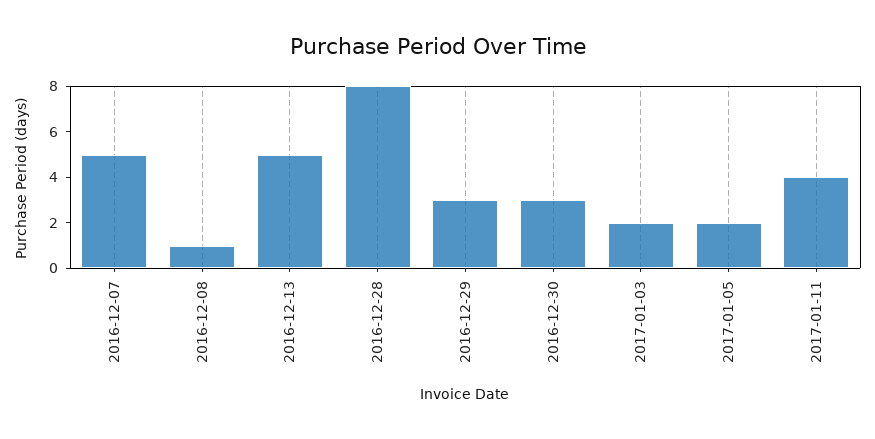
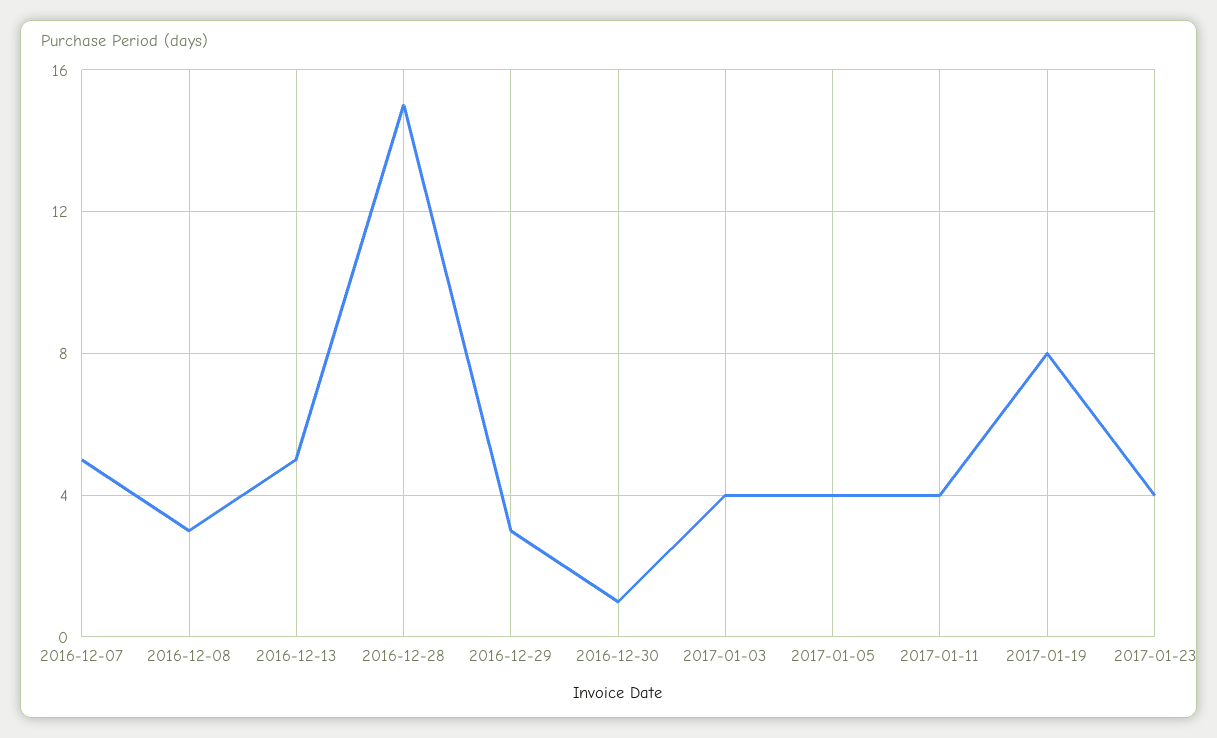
2016-12-08: 1 -> 3
2016-12-28: 8 -> 15
2016-12-30: 3 -> 1
2017-01-03: 2 -> 4
2017-01-05: 2 -> 4
2017-01-19: none -> 8
2017-01-23: none -> 4

